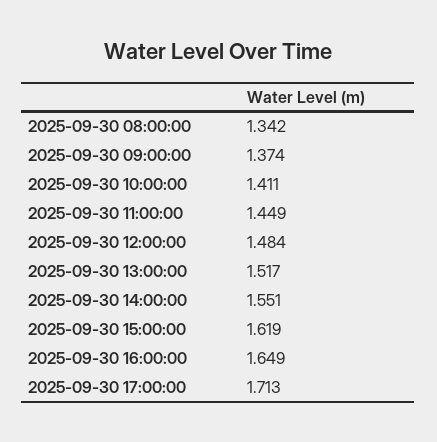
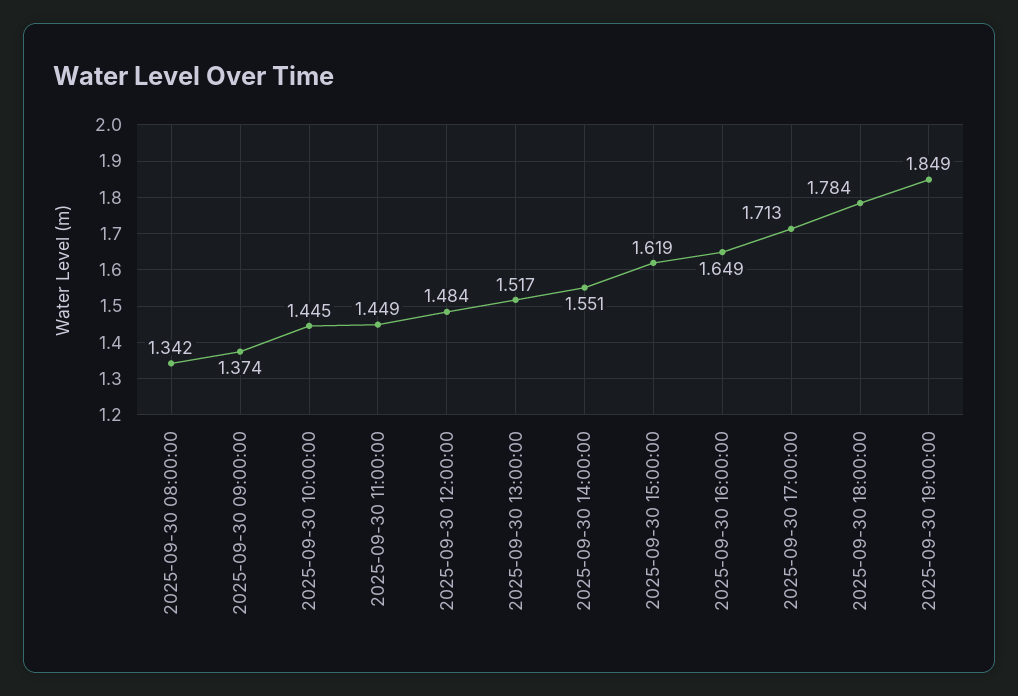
2025-09-30 10:00:00: 1.411 -> 1.445
2025-09-30 18:00:00: none -> 1.784
2025-09-30 19:00:00: none -> 1.849

